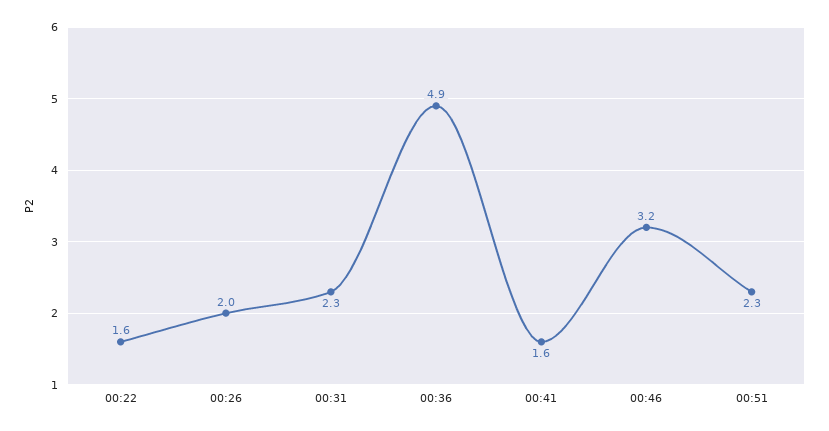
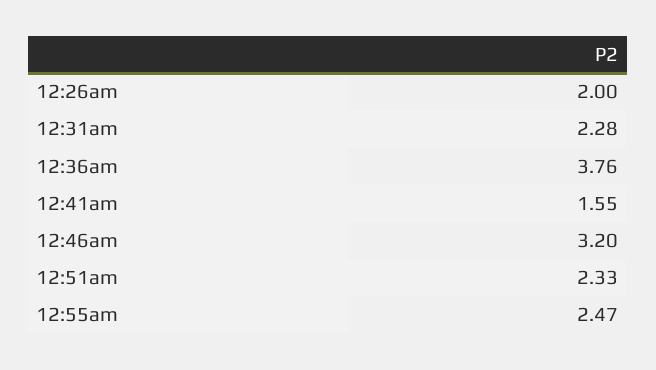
00:22: 1.6 -> none
00:36: 4.9 -> 3.76
12:55am: none -> 2.47

